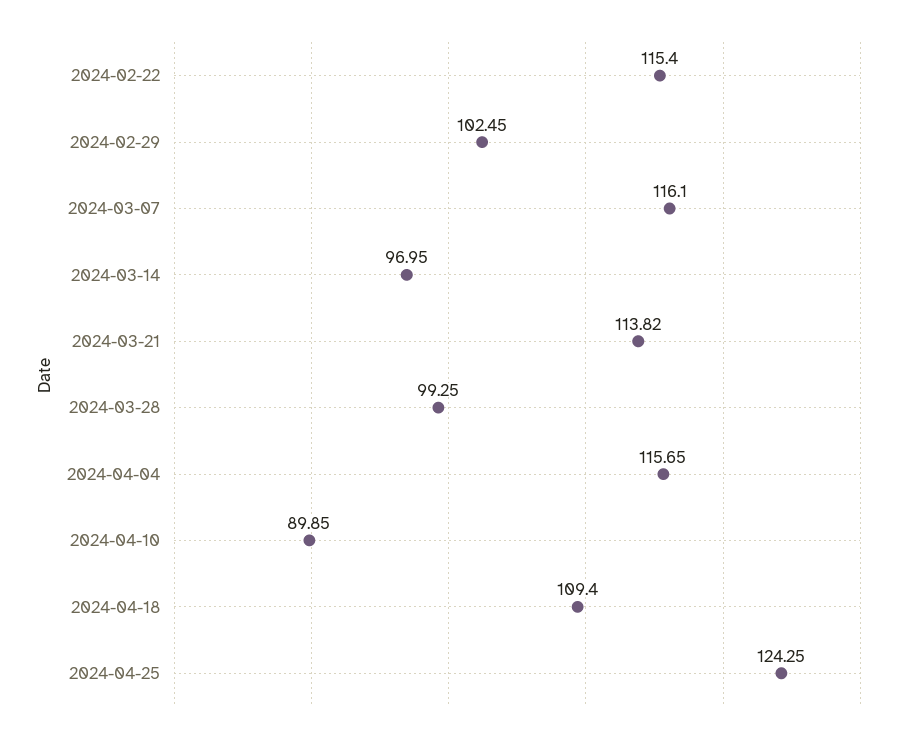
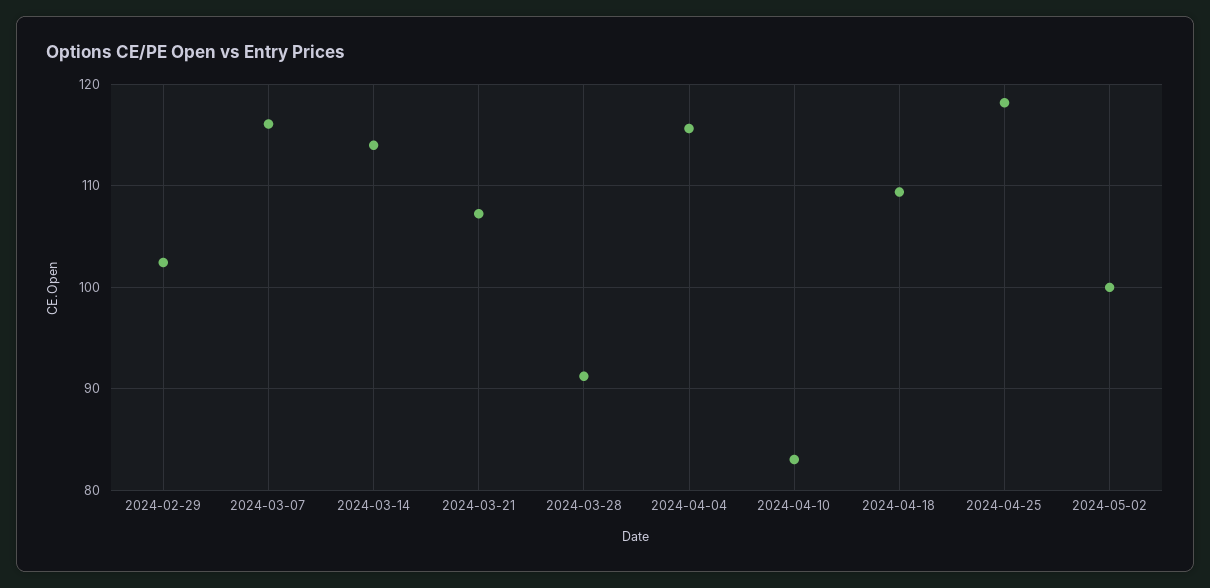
2024-02-22: 115.4 -> none
2024-03-14: 96.95 -> 114
2024-03-21: 113.82 -> 107
2024-03-28: 99.25 -> 91
2024-04-10: 89.85 -> 83
2024-04-25: 124.25 -> 118
2024-05-02: none -> 100

